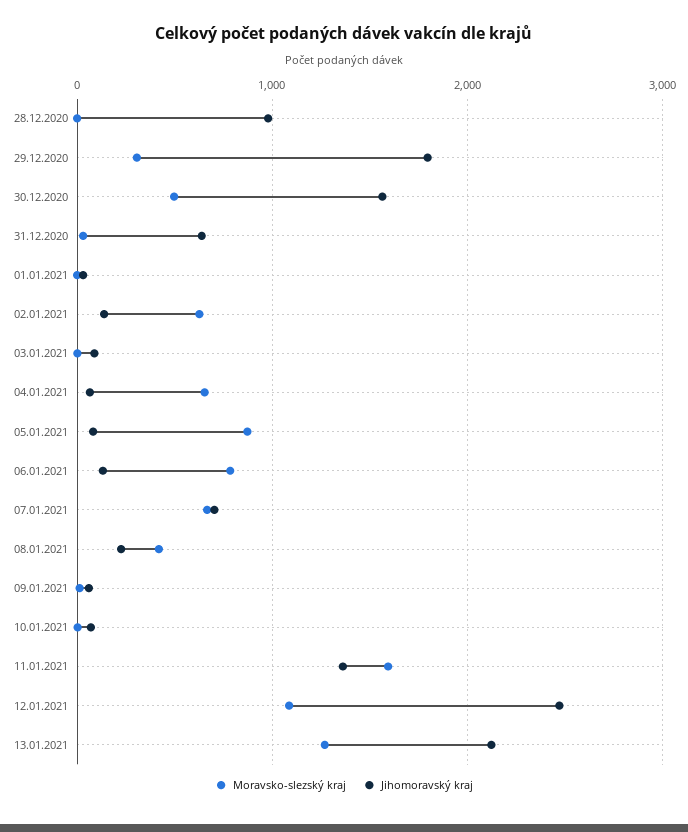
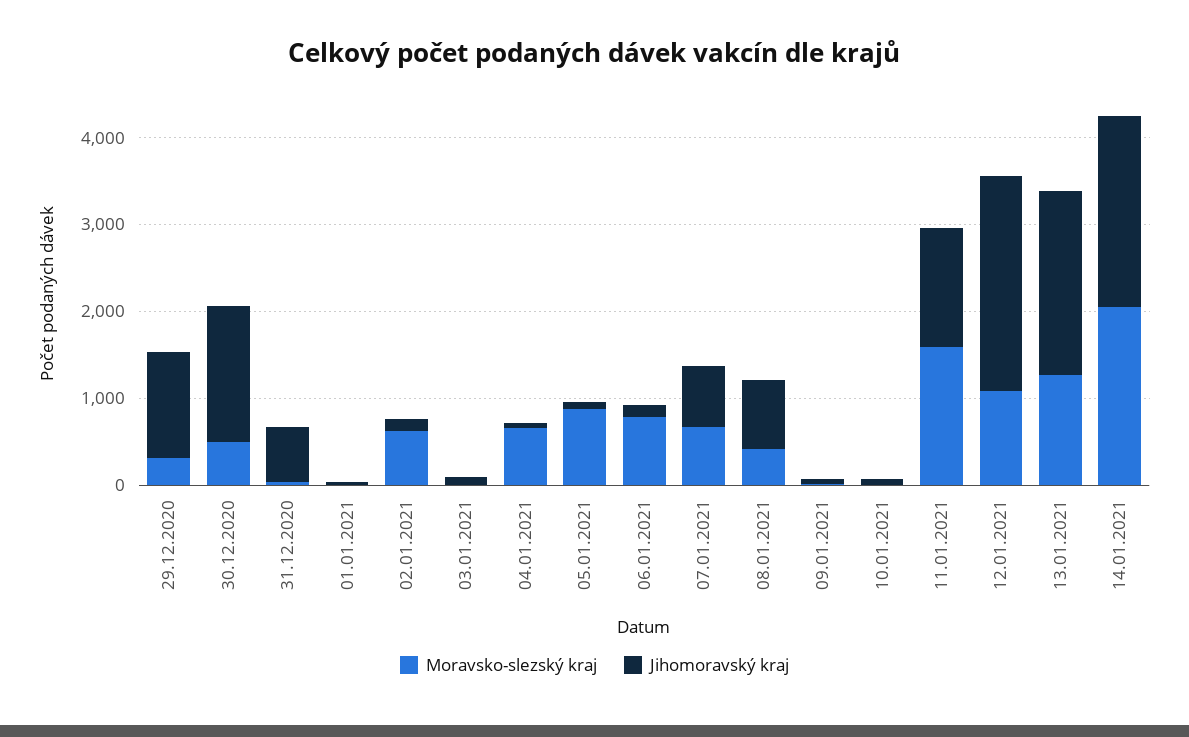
Moravsko-slezský kraj, 28.12.2020: 0 -> none
Jihomoravský kraj, 28.12.2020: 1000 -> none
Jihomoravský kraj, 29.12.2020: 1800 -> 1200
Jihomoravský kraj, 08.01.2021: 200 -> 800
Moravsko-slezský kraj, 14.01.2021: none -> 2000
Jihomoravský kraj, 14.01.2021: none -> 2200

